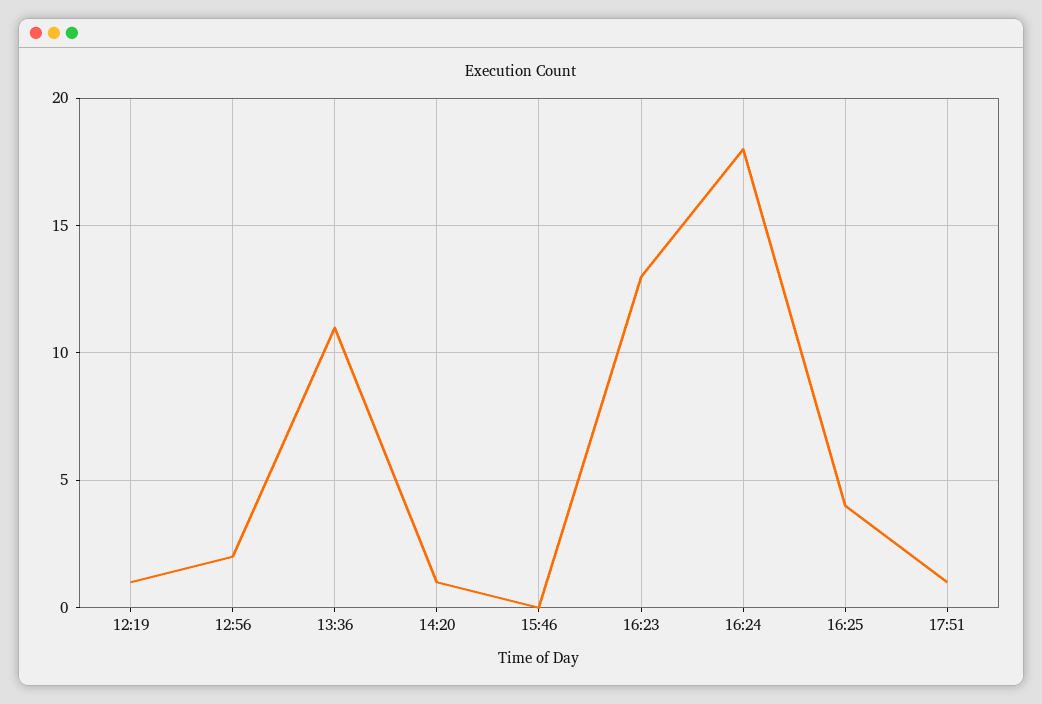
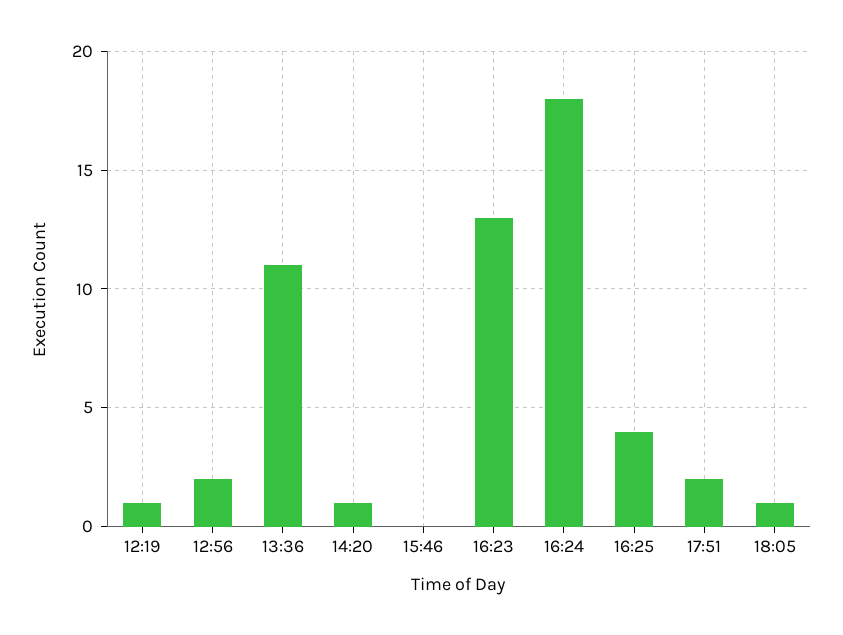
17:51: 1 -> 2
18:05: none -> 1

